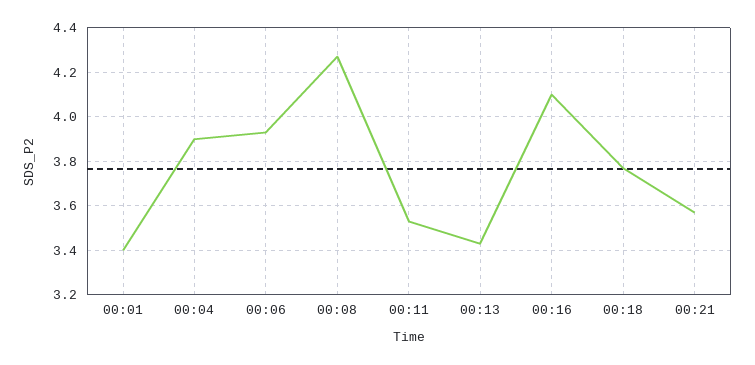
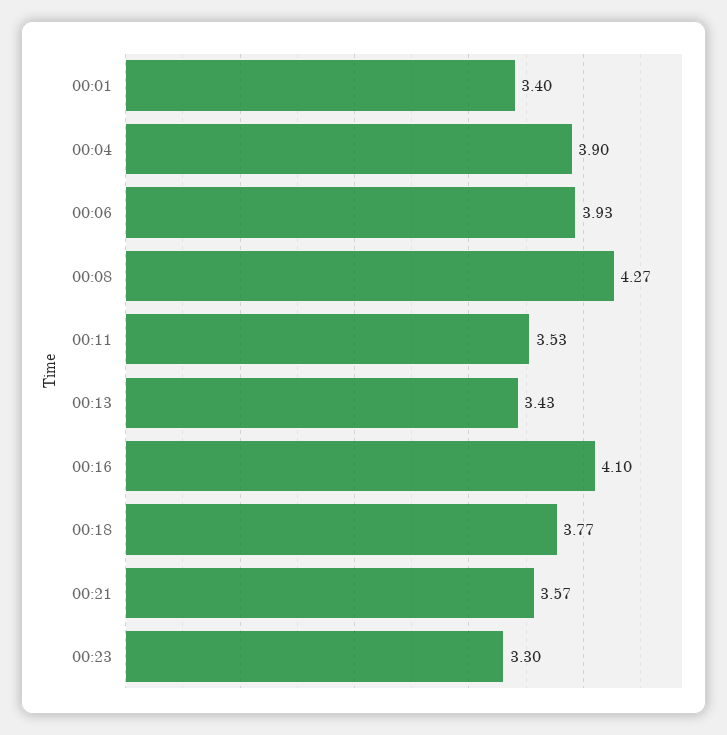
00:23: none -> 3.3

